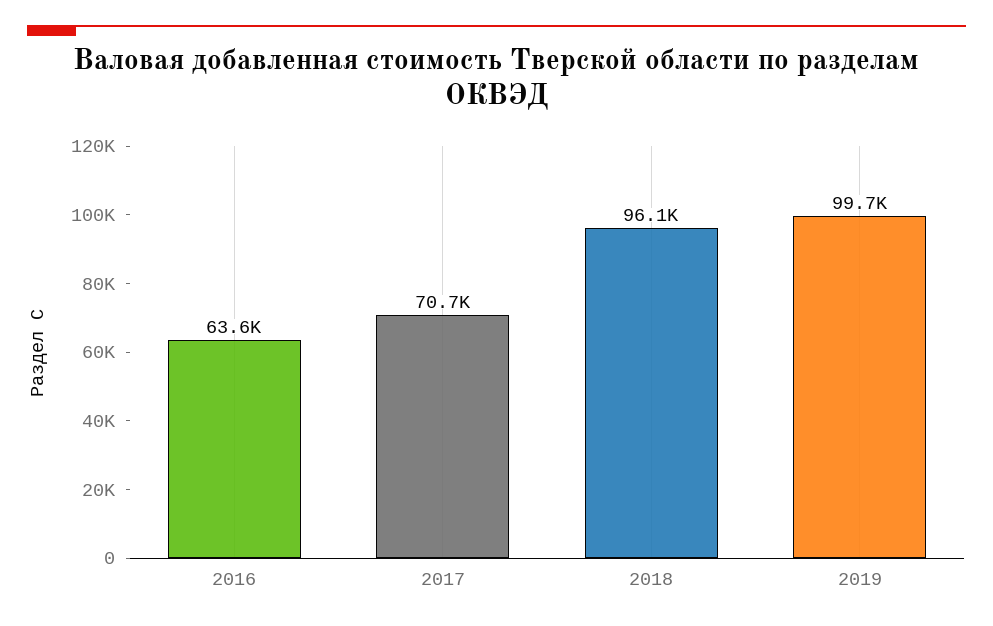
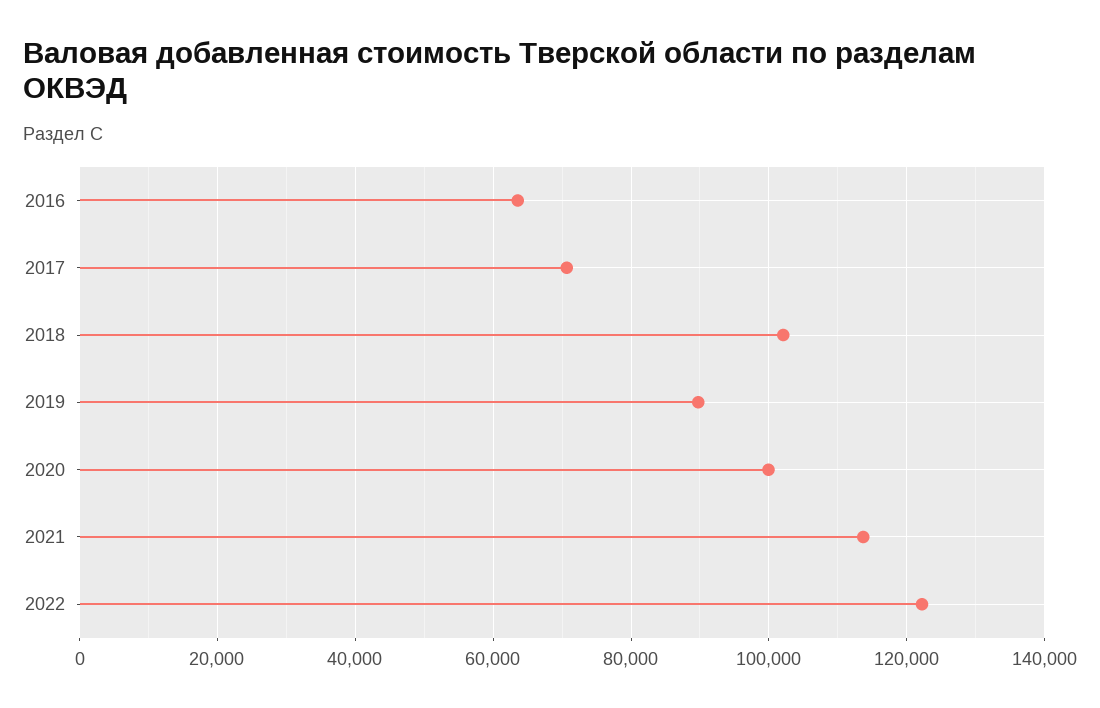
2018: 96100 -> 102000
2019: 99700 -> 90000
2020: none -> 100000
2021: none -> 114000
2022: none -> 122000

